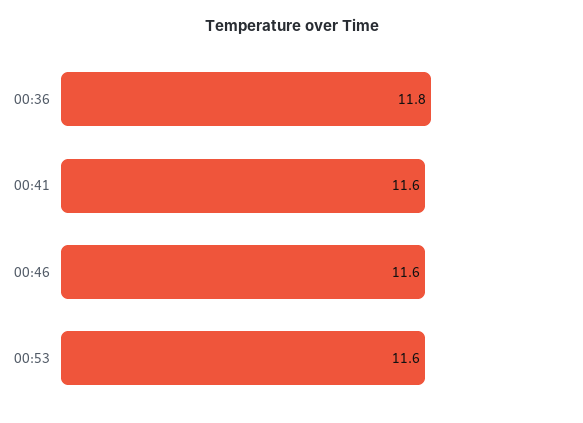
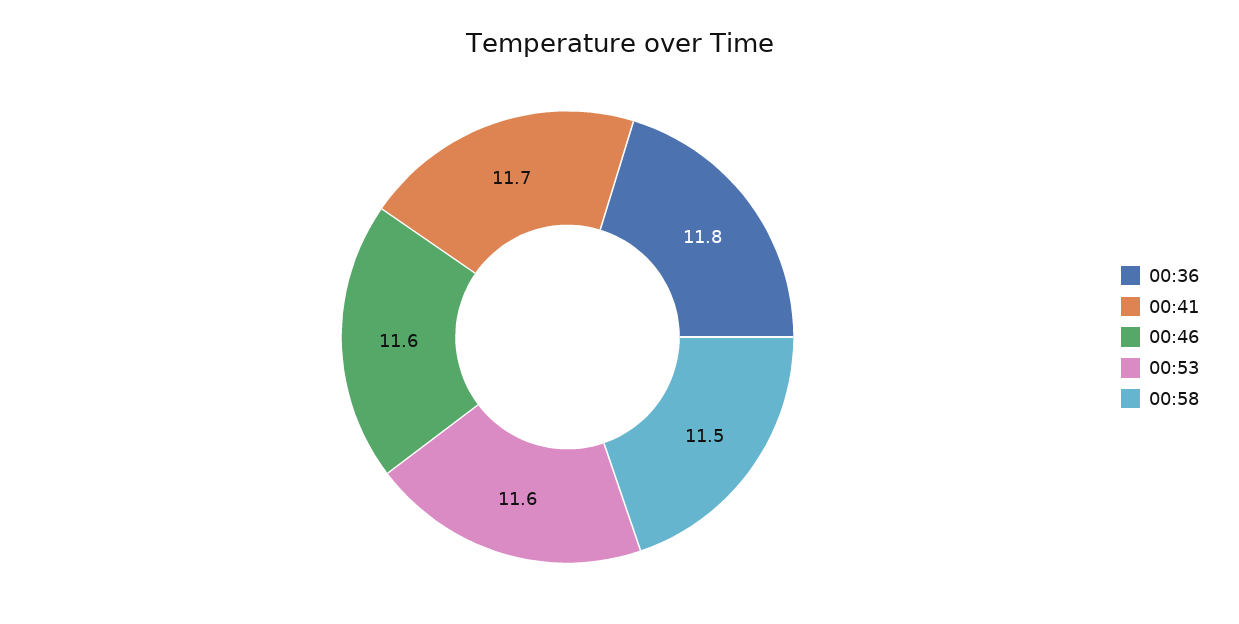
00:41: 11.6 -> 11.7
00:58: none -> 11.5

